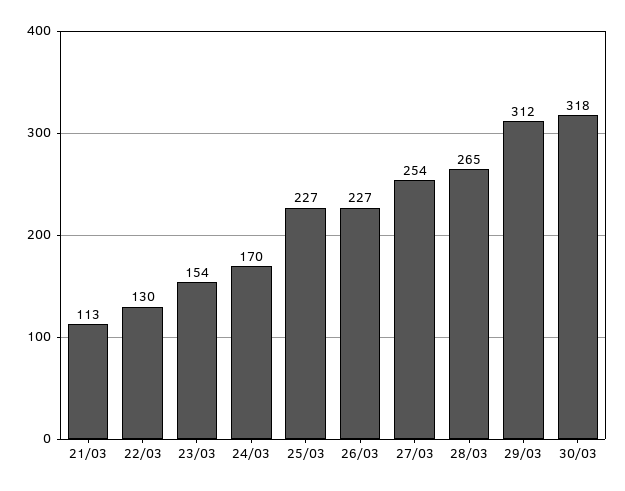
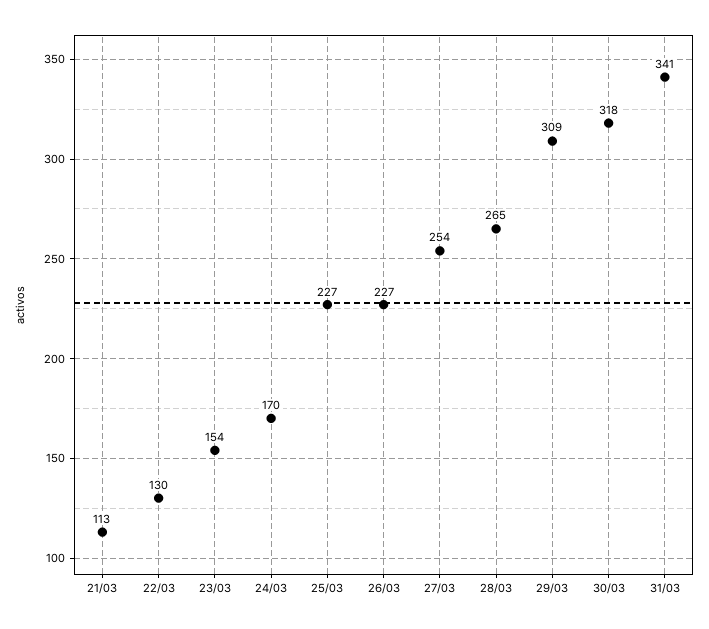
29/03: 312 -> 309
31/03: none -> 341

